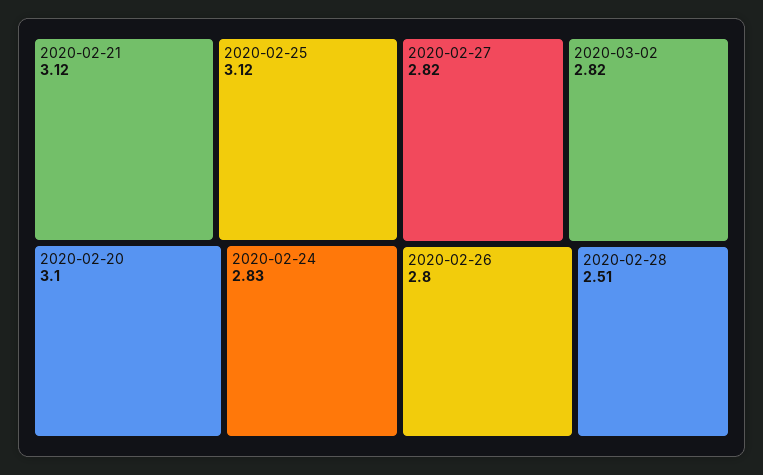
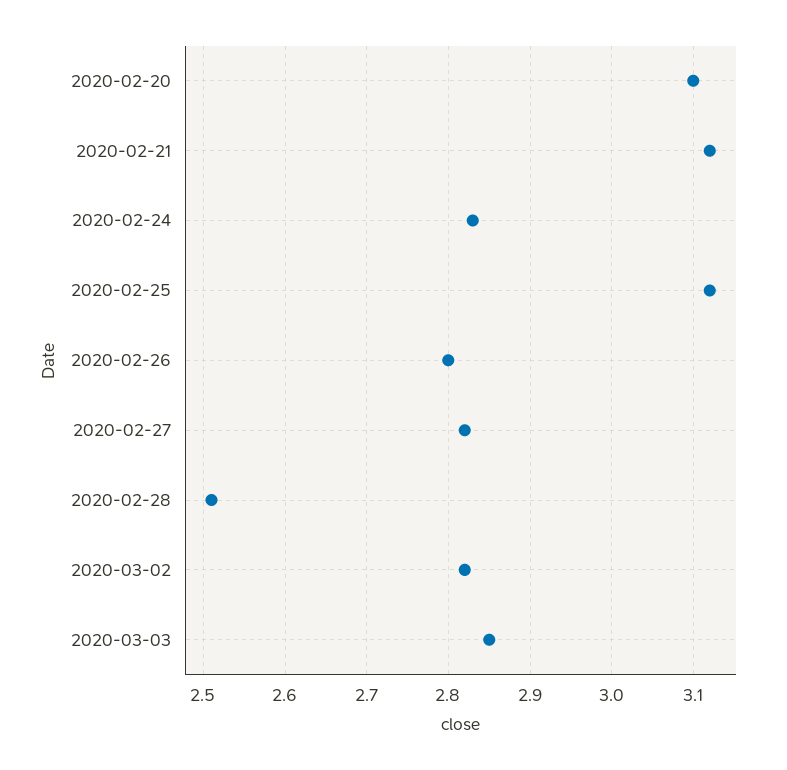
2020-03-03: none -> 2.85

